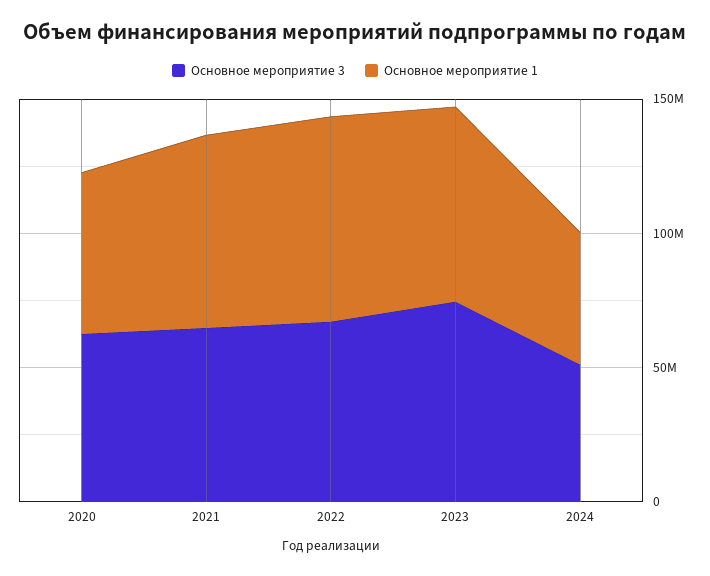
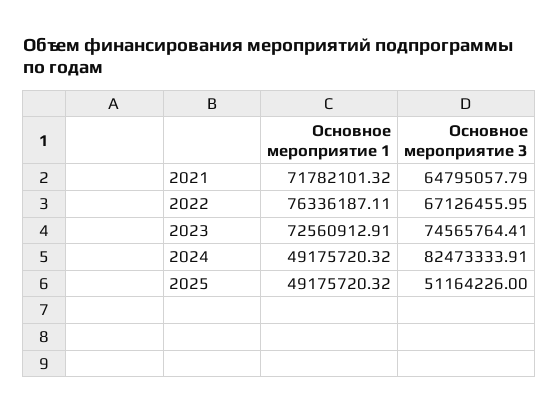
Основное мероприятие 3, 2020: 60000000 -> none
Основное мероприятие 1, 2020: 60000000 -> none
Основное мероприятие 3, 2024: 50000000 -> 82473333.91
Основное мероприятие 1, 2025: none -> 49175720.32
Основное мероприятие 3, 2025: none -> 51164226

